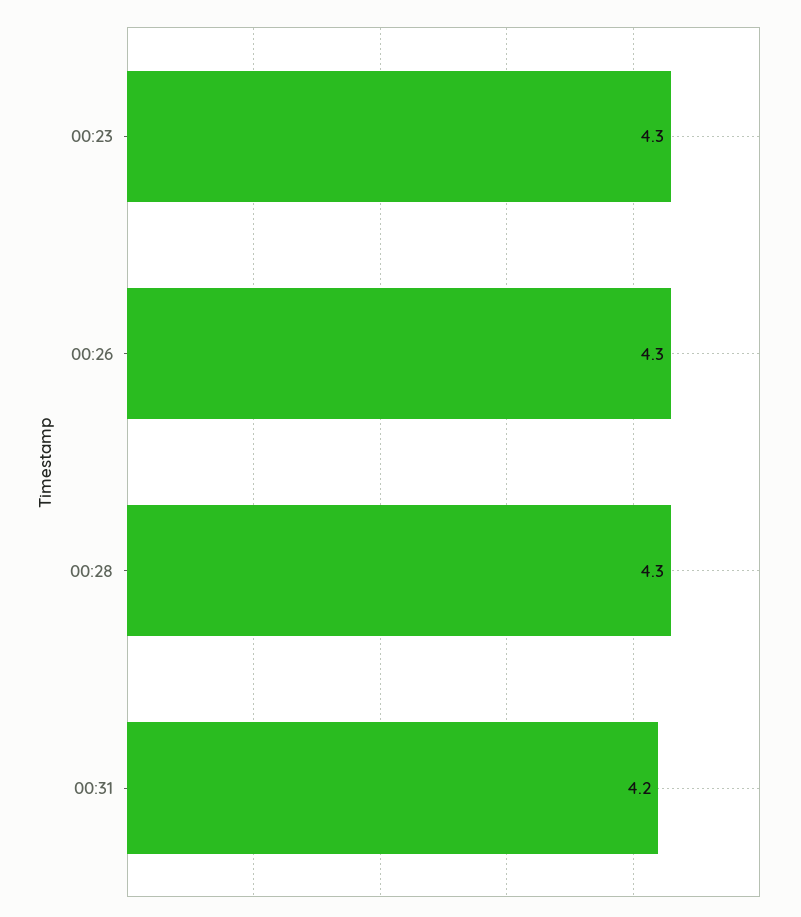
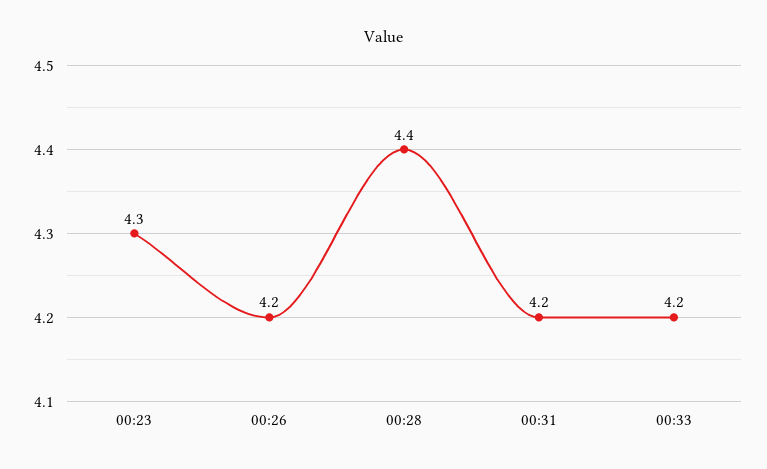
00:26: 4.3 -> 4.2
00:28: 4.3 -> 4.4
00:33: none -> 4.2

